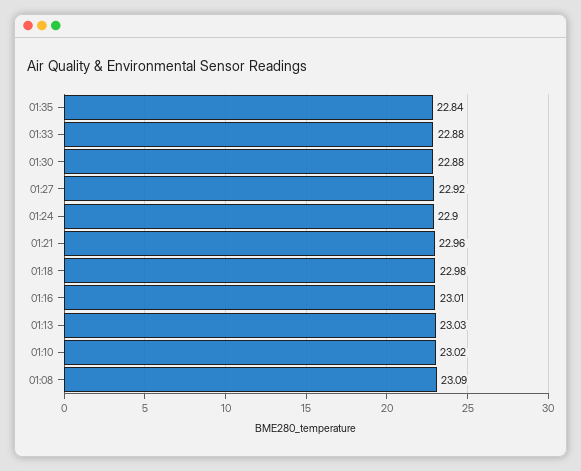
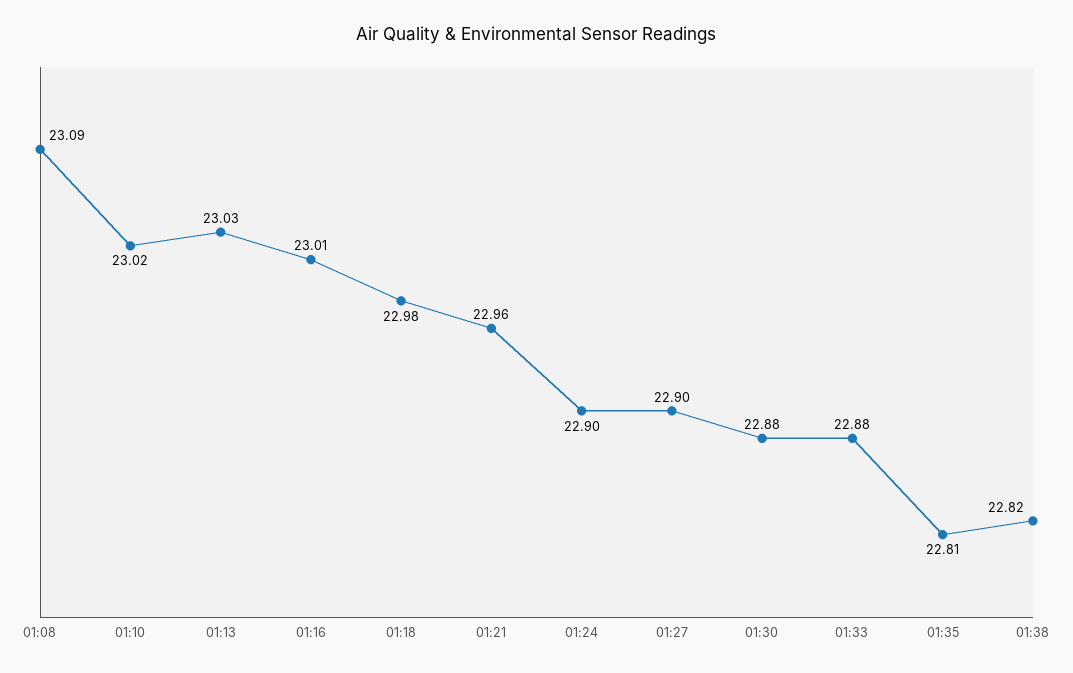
01:35: 22.84 -> 22.81
01:27: 22.92 -> 22.9
01:38: none -> 22.82

